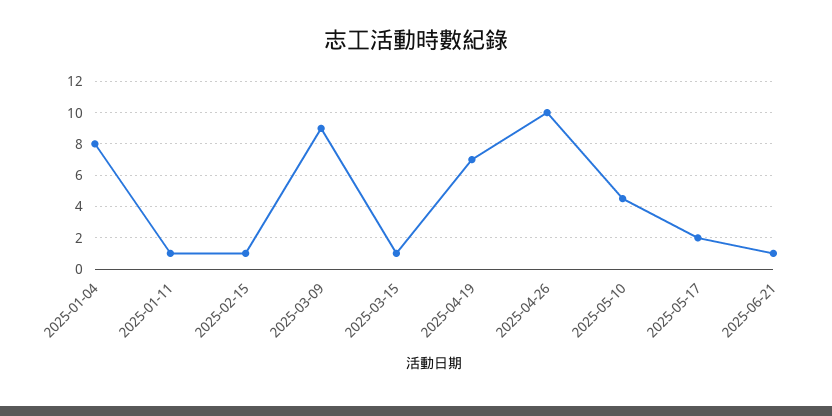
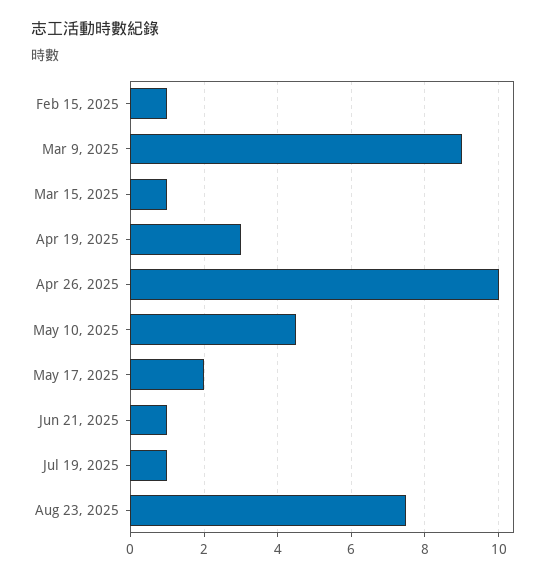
2025-01-04: 8 -> none
2025-01-11: 1 -> none
2025-04-19: 7 -> 3
Jul 19, 2025: none -> 1
Aug 23, 2025: none -> 7.5

